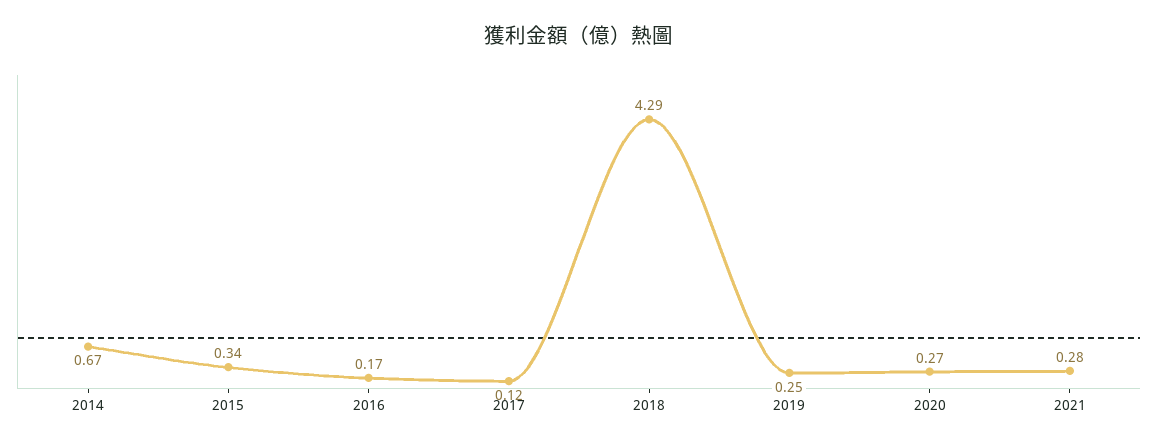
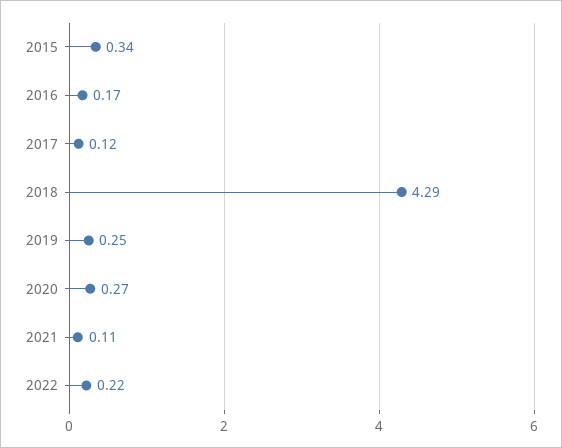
2014: 0.67 -> none
2021: 0.28 -> 0.11
2022: none -> 0.22

